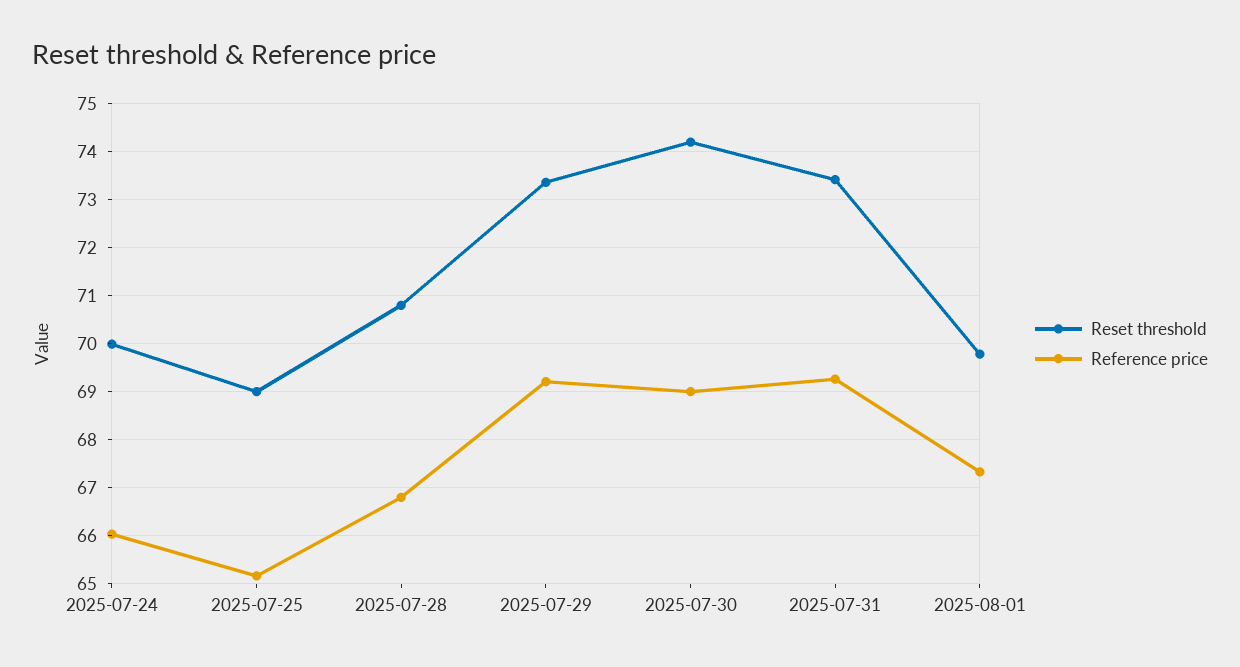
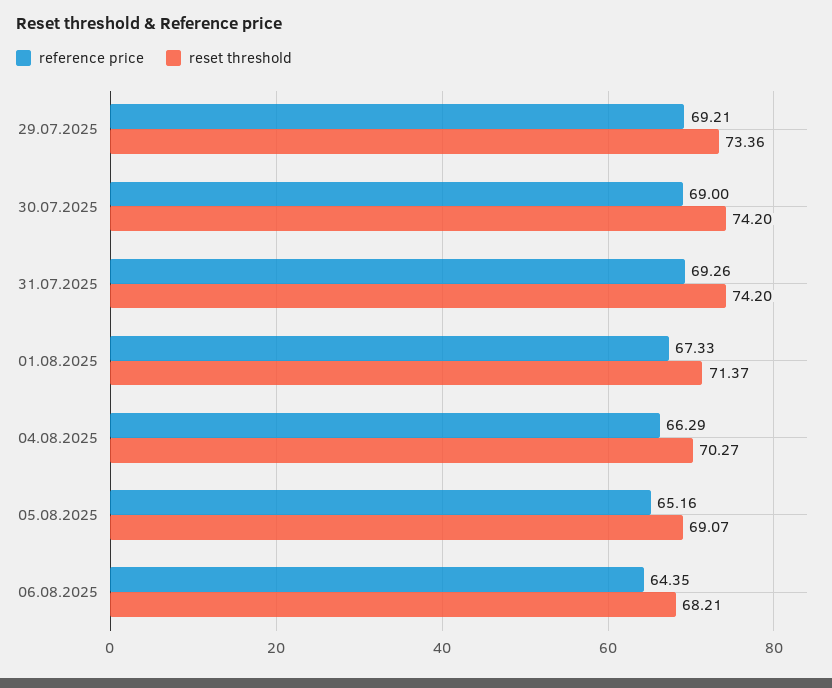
Reset threshold, 2025-07-24: 70 -> none
Reference price, 2025-07-24: 66 -> none
Reset threshold, 2025-07-25: 69 -> none
Reference price, 2025-07-25: 65.2 -> none
Reset threshold, 2025-07-28: 70.8 -> none
Reference price, 2025-07-28: 66.8 -> none
Reset threshold, 2025-07-31: 73.4 -> 74.2
Reset threshold, 2025-08-01: 69.8 -> 71.37
Reference price, 04.08.2025: none -> 66.29
Reset threshold, 04.08.2025: none -> 70.27
Reference price, 05.08.2025: none -> 65.16
Reset threshold, 05.08.2025: none -> 69.07
Reference price, 06.08.2025: none -> 64.35
Reset threshold, 06.08.2025: none -> 68.21

